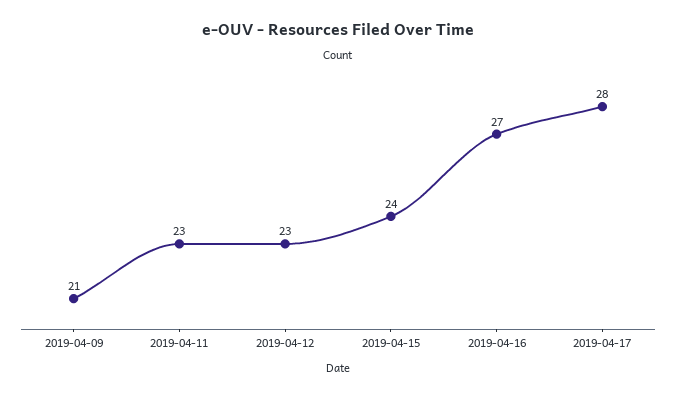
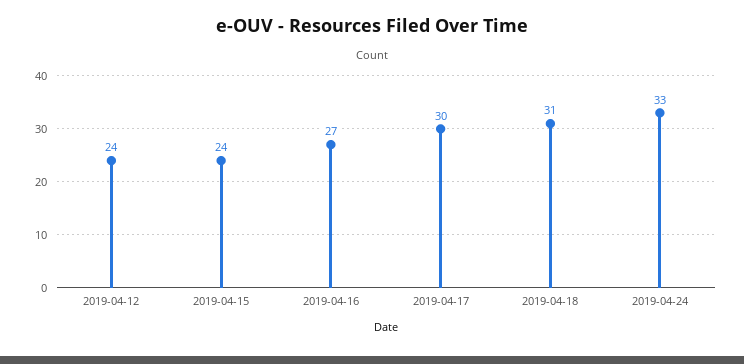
2019-04-09: 21 -> none
2019-04-11: 23 -> none
2019-04-12: 23 -> 24
2019-04-17: 28 -> 30
2019-04-18: none -> 31
2019-04-24: none -> 33

